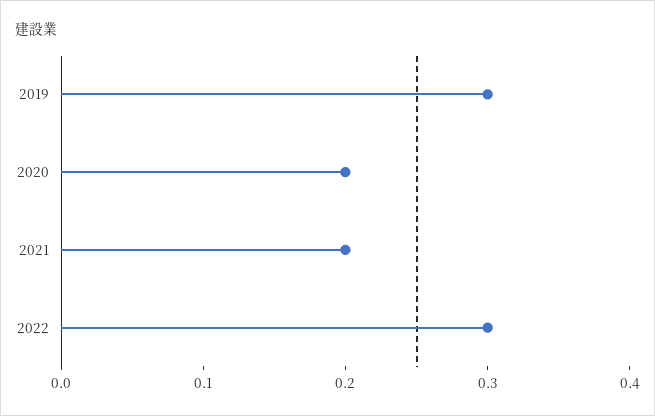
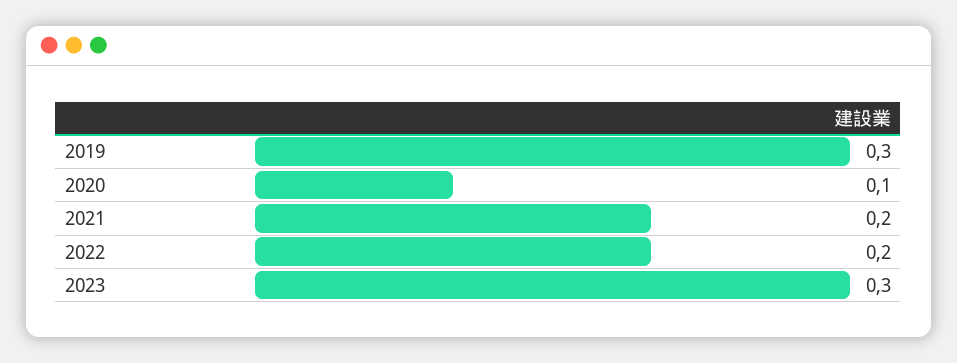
2020: 0.2 -> 0.1
2022: 0.3 -> 0.2
2023: none -> 0.3

